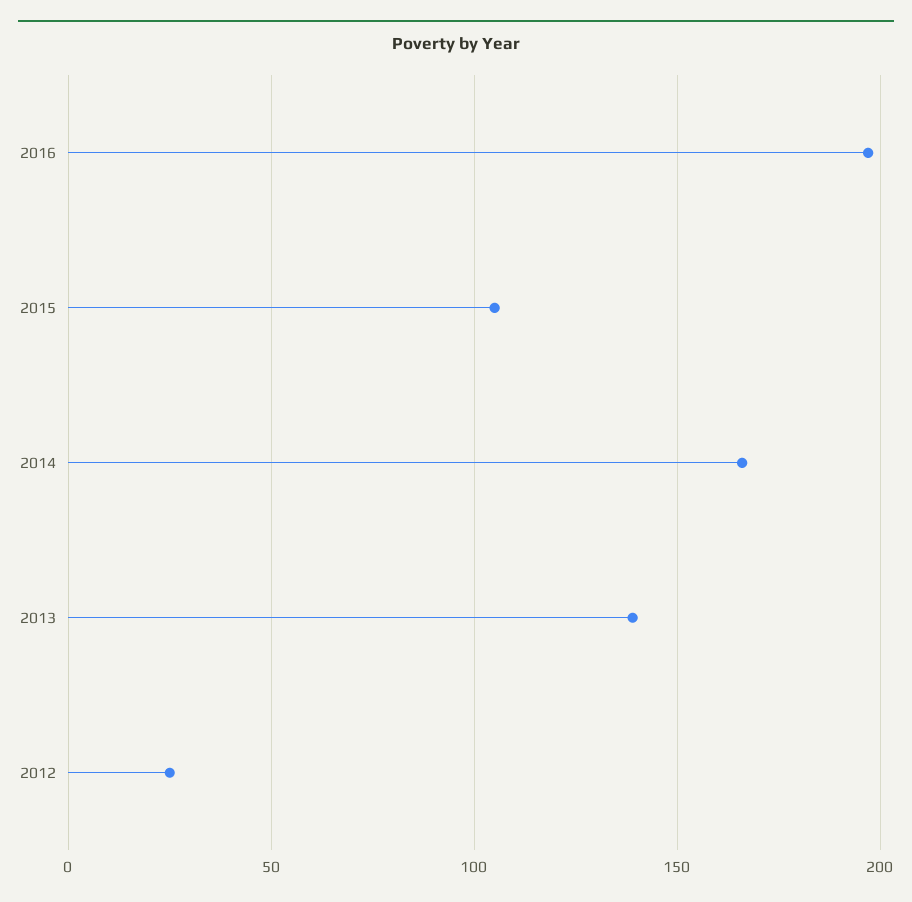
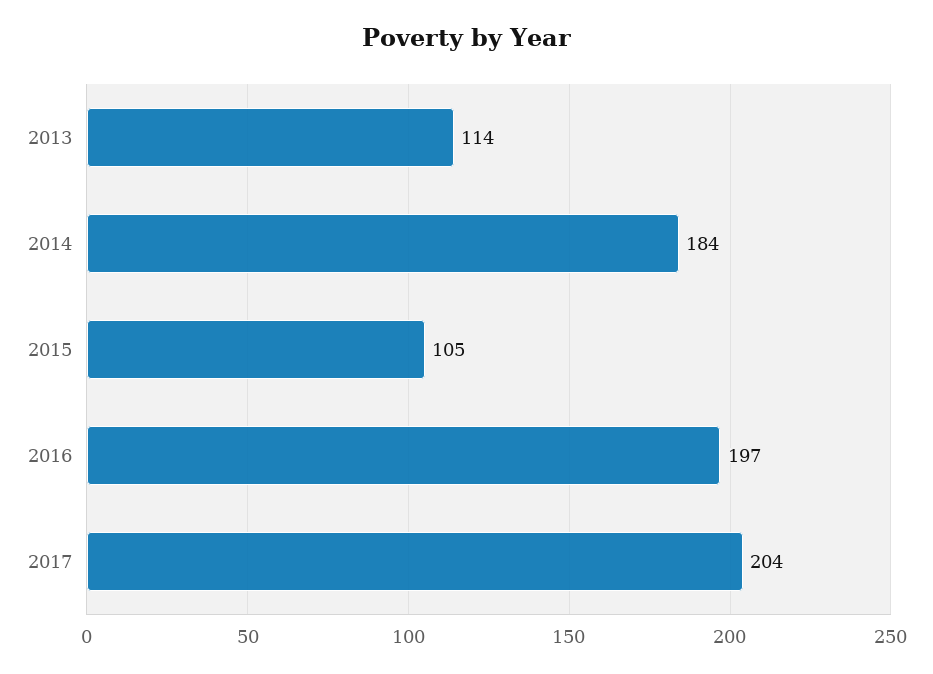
2014: 165 -> 184
2013: 140 -> 114
2012: 25 -> none
2017: none -> 204

